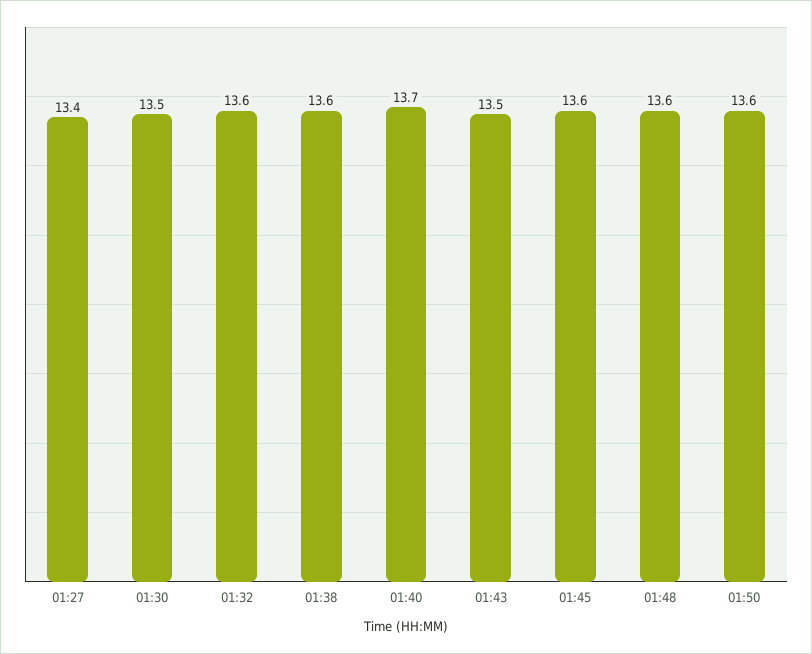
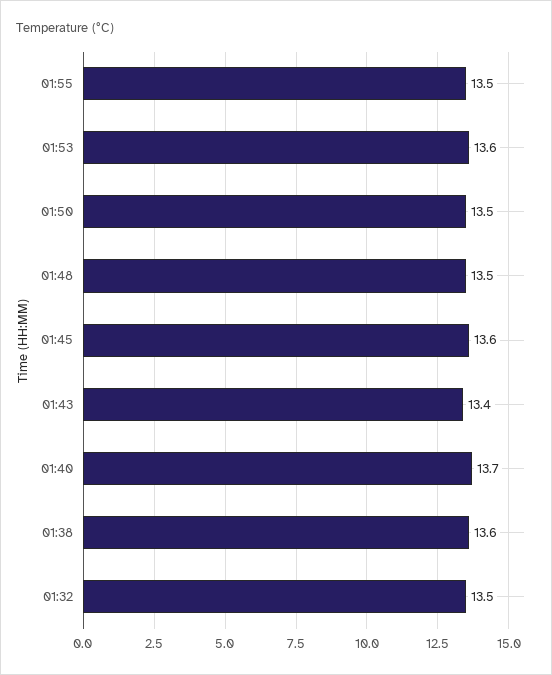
01:27: 13.4 -> none
01:30: 13.5 -> none
01:32: 13.6 -> 13.5
01:43: 13.5 -> 13.4
01:48: 13.6 -> 13.5
01:50: 13.6 -> 13.5
01:55: none -> 13.5
01:53: none -> 13.6

